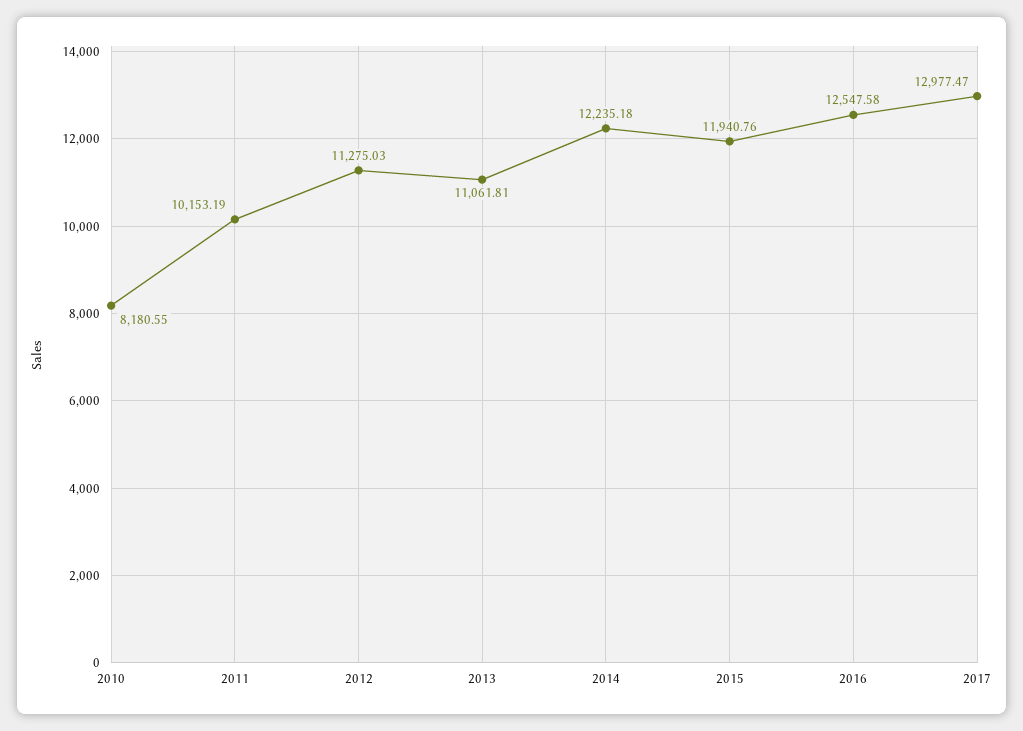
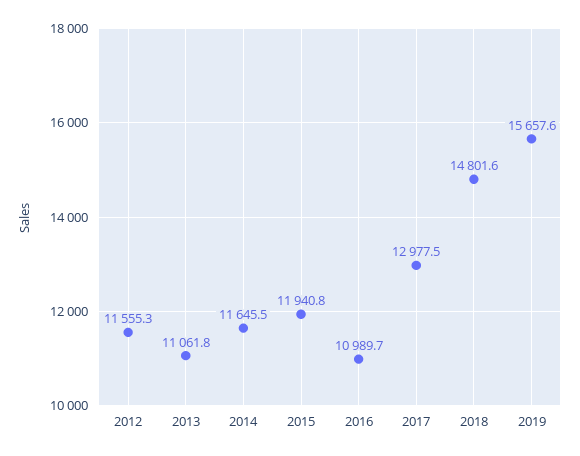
2010: 8180.55 -> none
2011: 10153.19 -> none
2012: 11275.03 -> 11555.3
2014: 12235.18 -> 11645.5
2016: 12547.58 -> 10989.7
2018: none -> 14801.6
2019: none -> 15657.6

